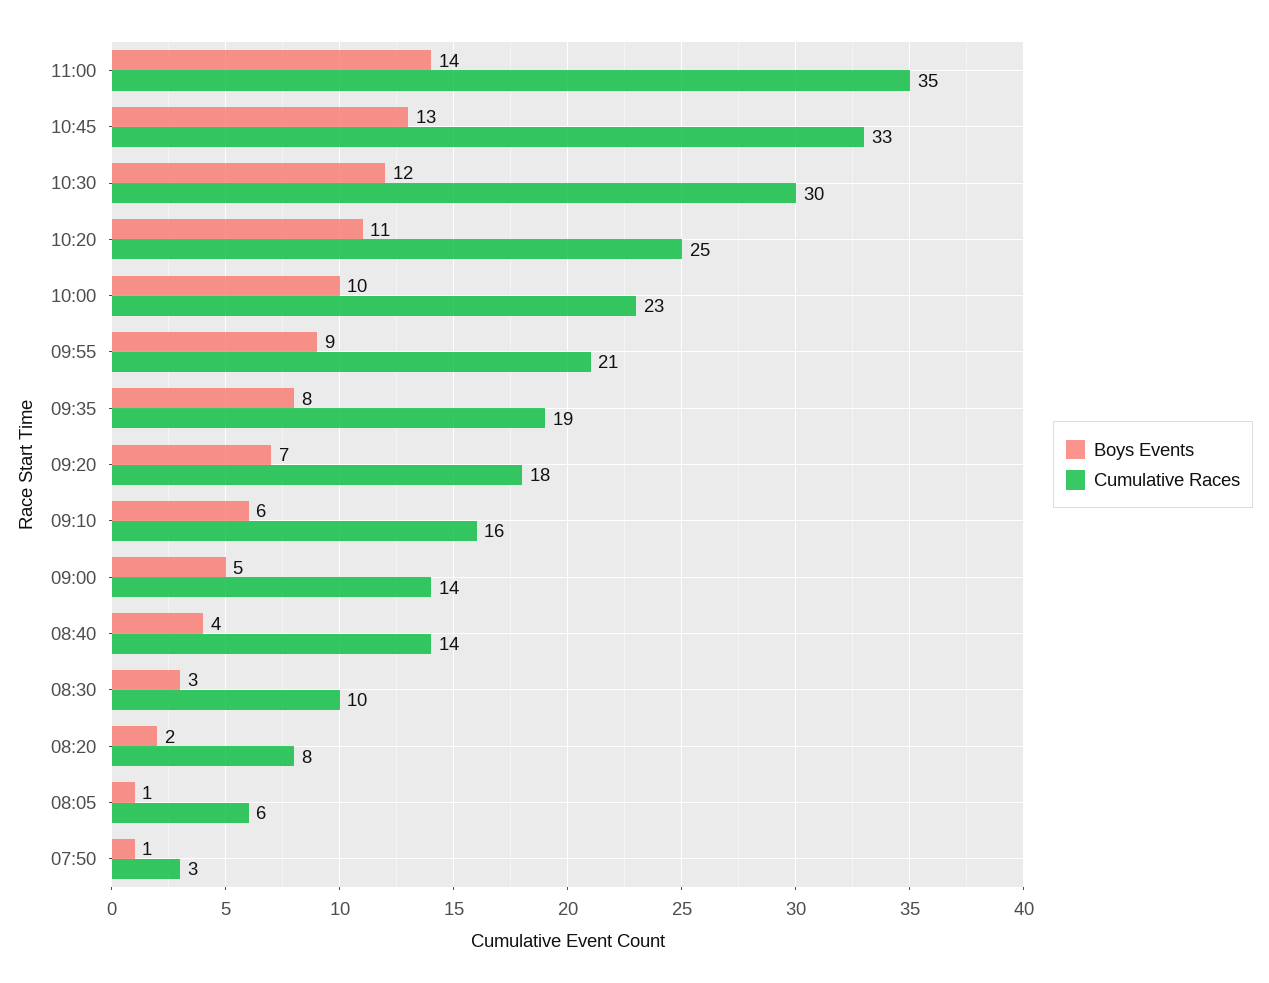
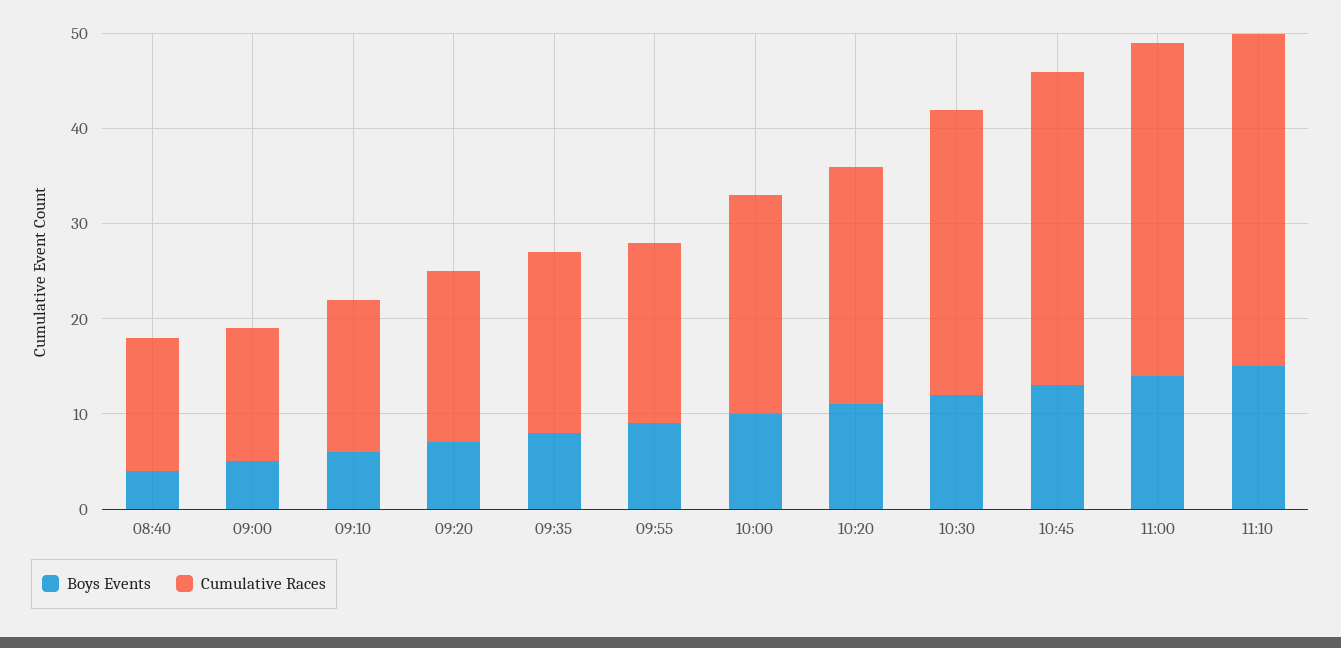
Cumulative Races, 09:55: 21 -> 19
Boys Events, 08:30: 3 -> none
Cumulative Races, 08:30: 10 -> none
Boys Events, 08:20: 2 -> none
Cumulative Races, 08:20: 8 -> none
Boys Events, 08:05: 1 -> none
Cumulative Races, 08:05: 6 -> none
Boys Events, 07:50: 1 -> none
Cumulative Races, 07:50: 3 -> none
Boys Events, 11:10: none -> 15
Cumulative Races, 11:10: none -> 35

